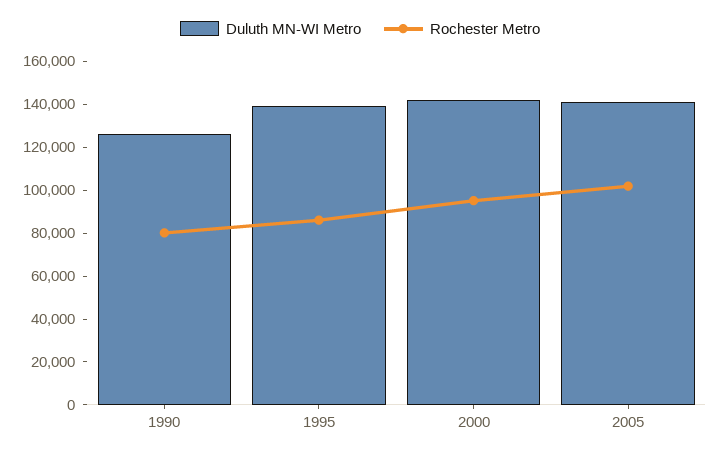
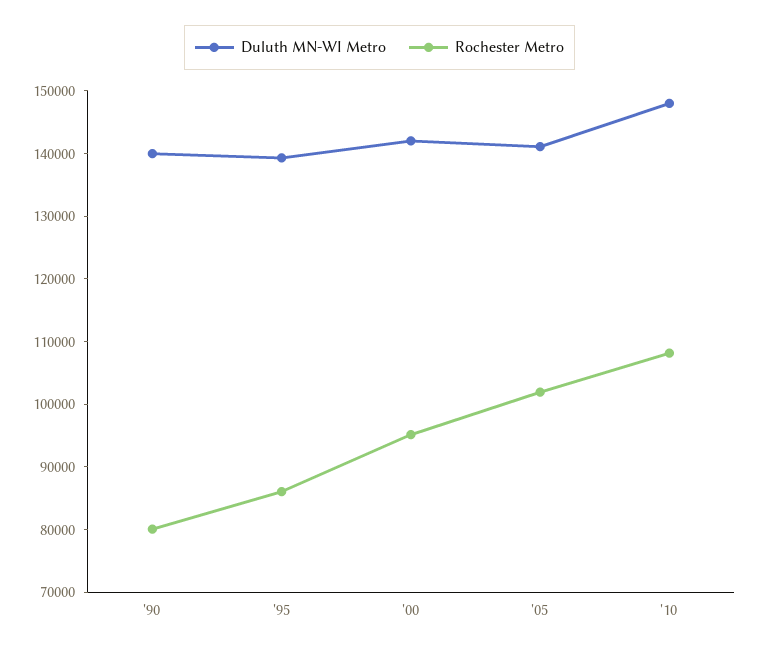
Duluth MN-WI Metro, 1990: 125000 -> 140000
Duluth MN-WI Metro, '10: none -> 148000
Rochester Metro, '10: none -> 108000

